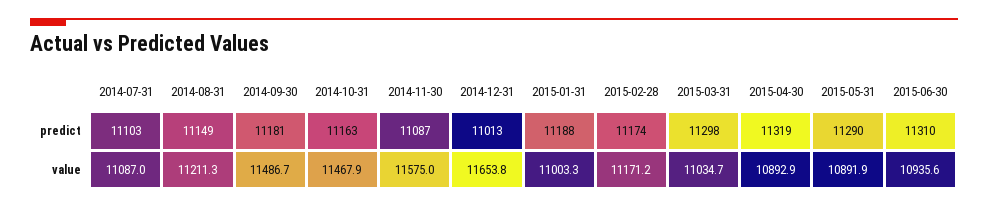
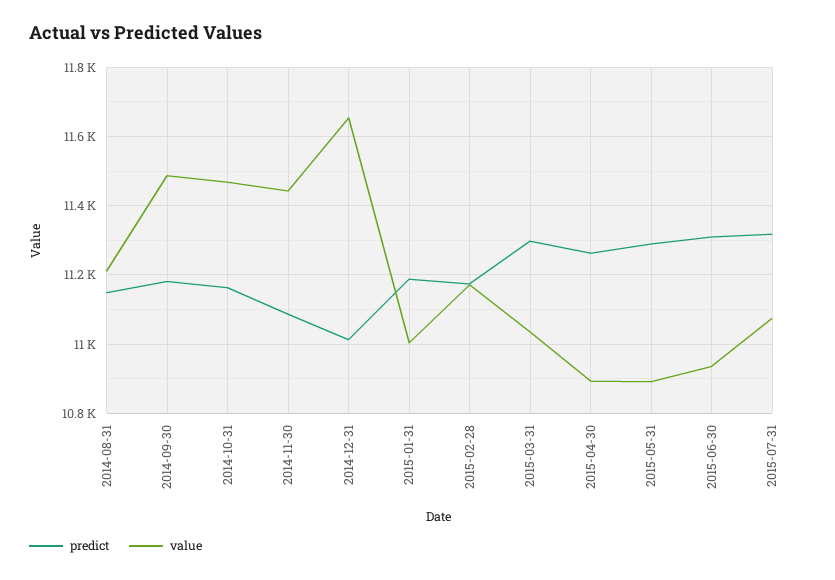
predict, 2014-07-31: 11103 -> none
predict, 2015-04-30: 11319 -> 11260
value, 2014-07-31: 11087 -> none
value, 2014-11-30: 11575 -> 11440
predict, 2015-07-31: none -> 11320
value, 2015-07-31: none -> 11080

